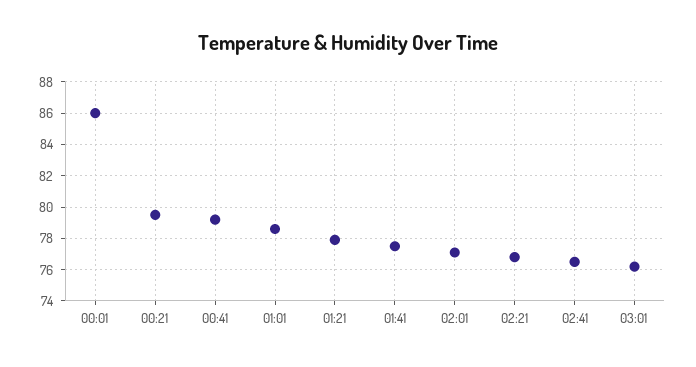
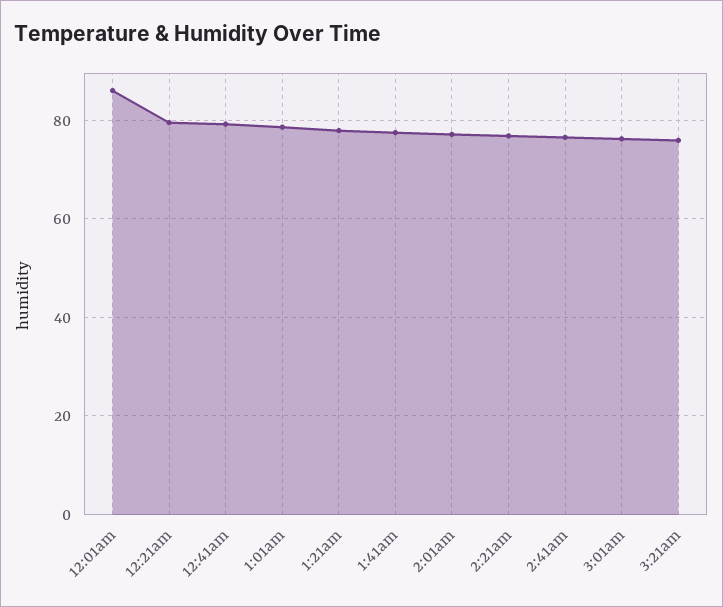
3:21am: none -> 76

